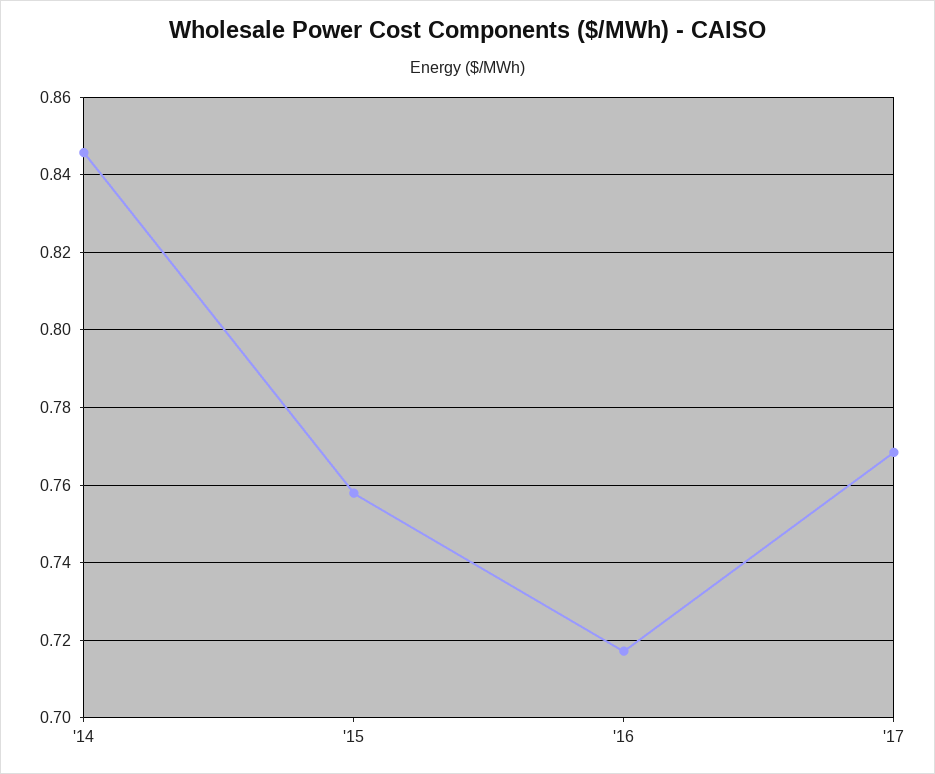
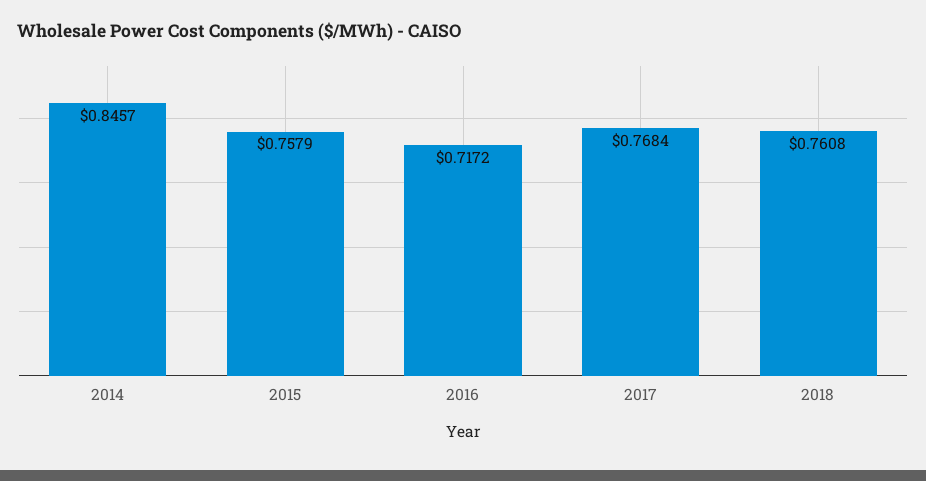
2018: none -> 0.7608

